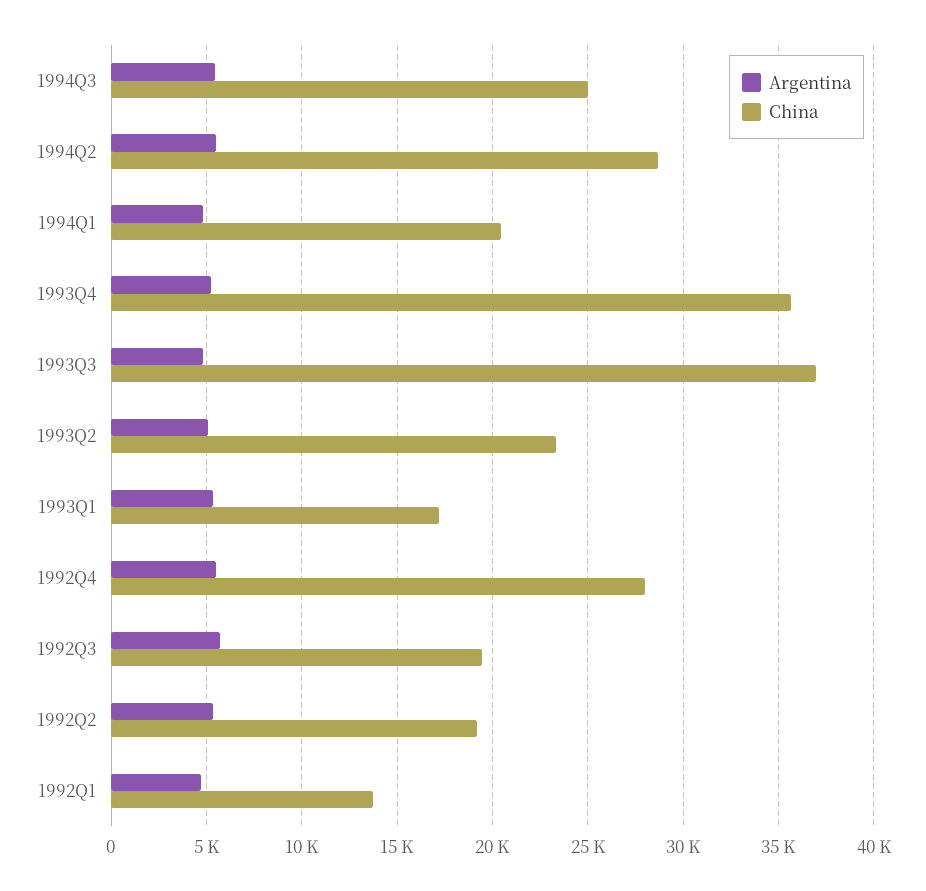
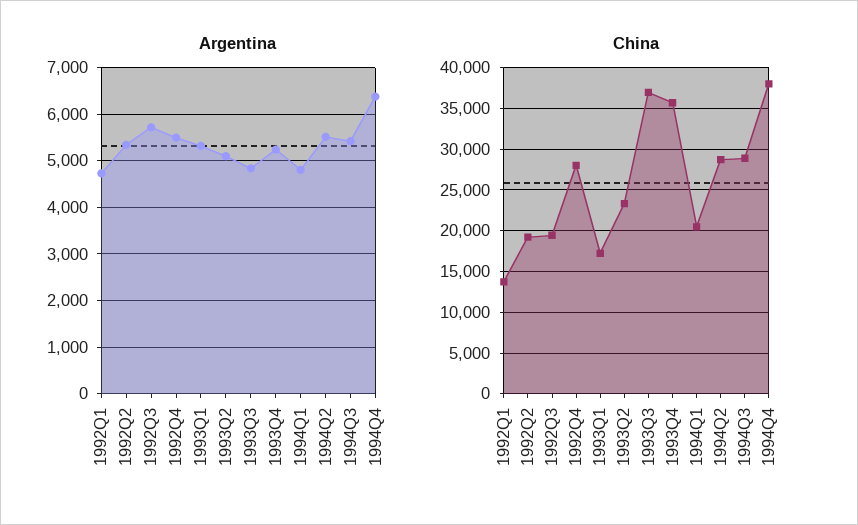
China, 1994Q3: 25000 -> 29000
Argentina, 1994Q4: none -> 6400
China, 1994Q4: none -> 38000

